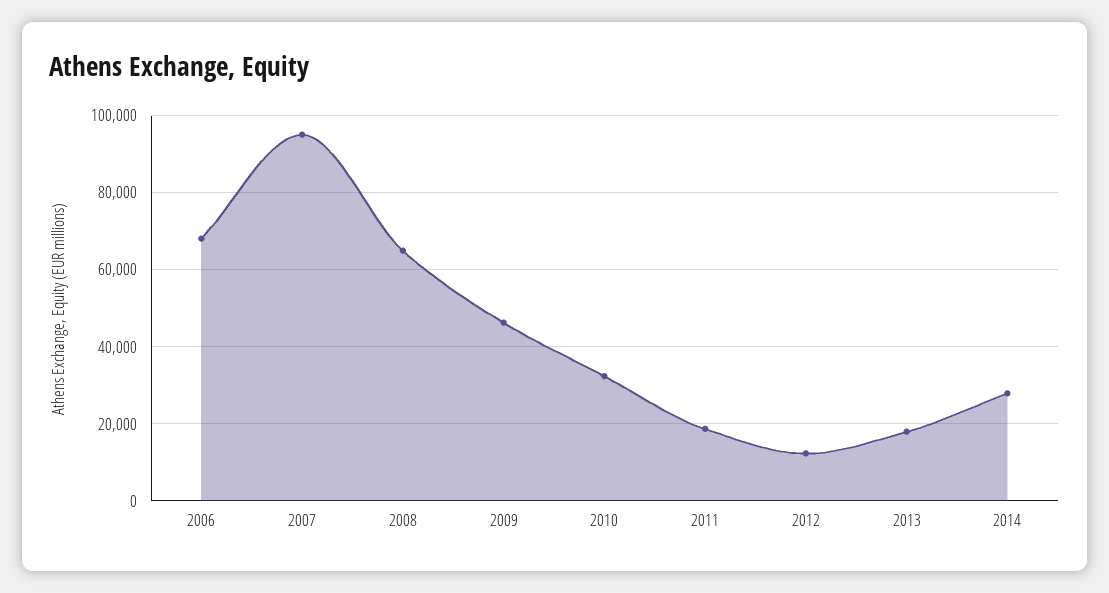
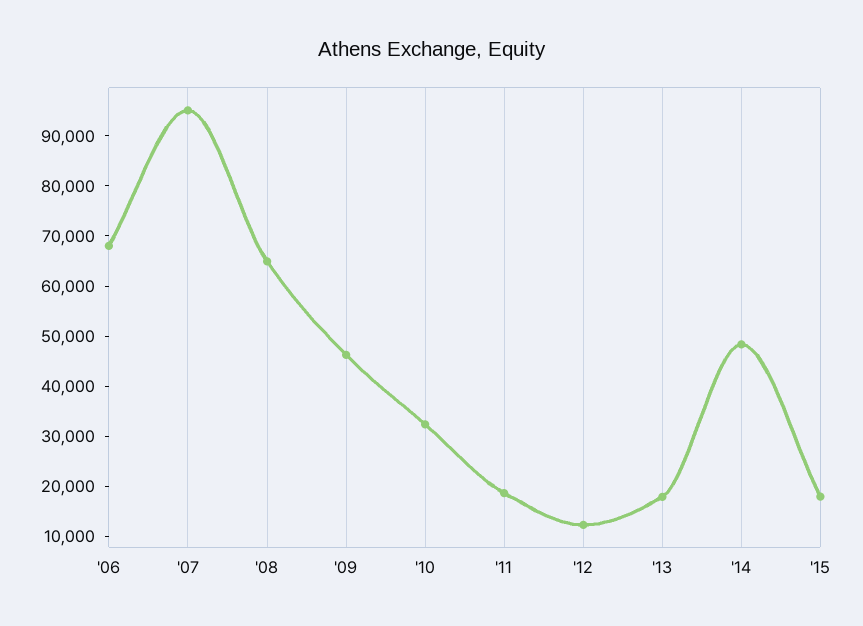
2014: 28000 -> 48000
'15: none -> 18000

